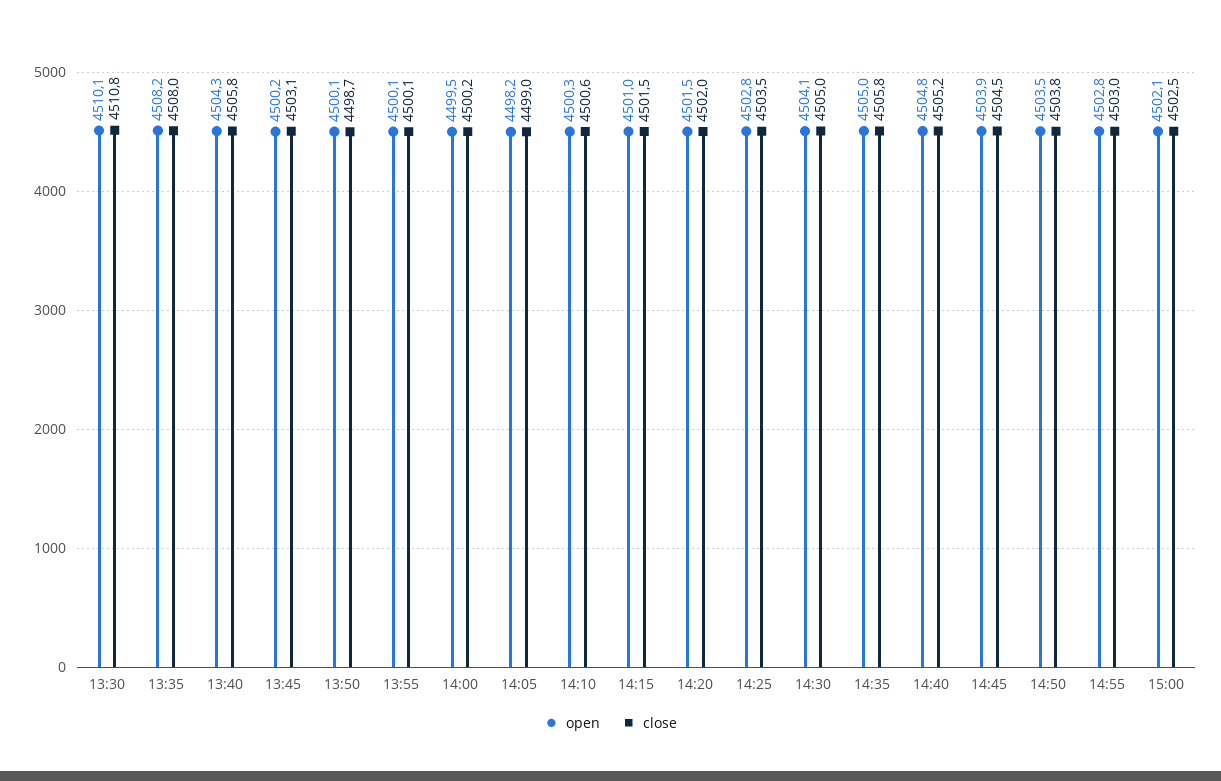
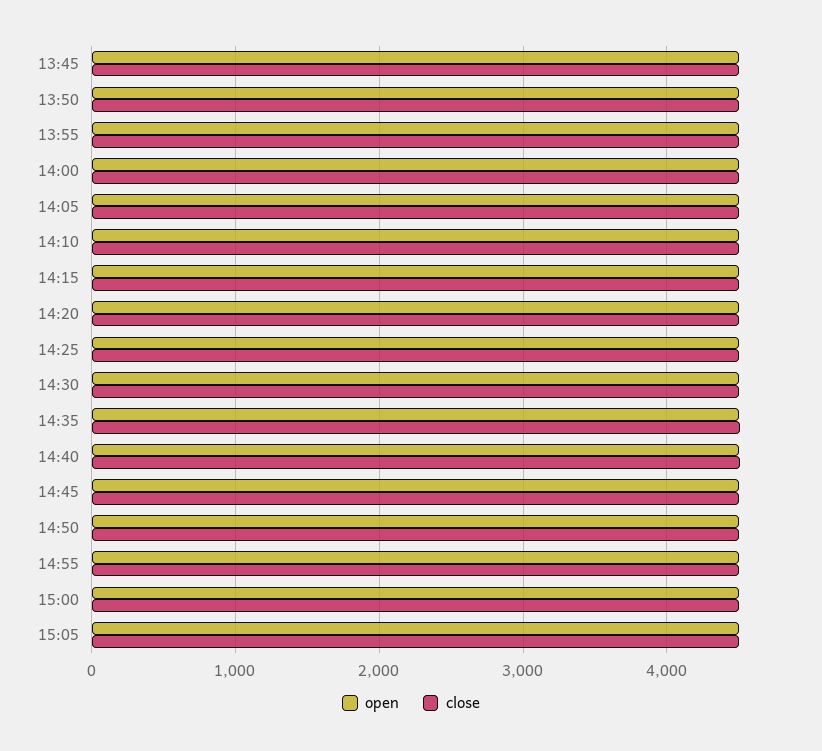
open, 13:30: 4510.1 -> none
close, 13:30: 4510.8 -> none
open, 13:35: 4508.2 -> none
close, 13:35: 4508 -> none
open, 13:40: 4504.3 -> none
close, 13:40: 4505.8 -> none
open, 15:05: none -> 4500
close, 15:05: none -> 4500

